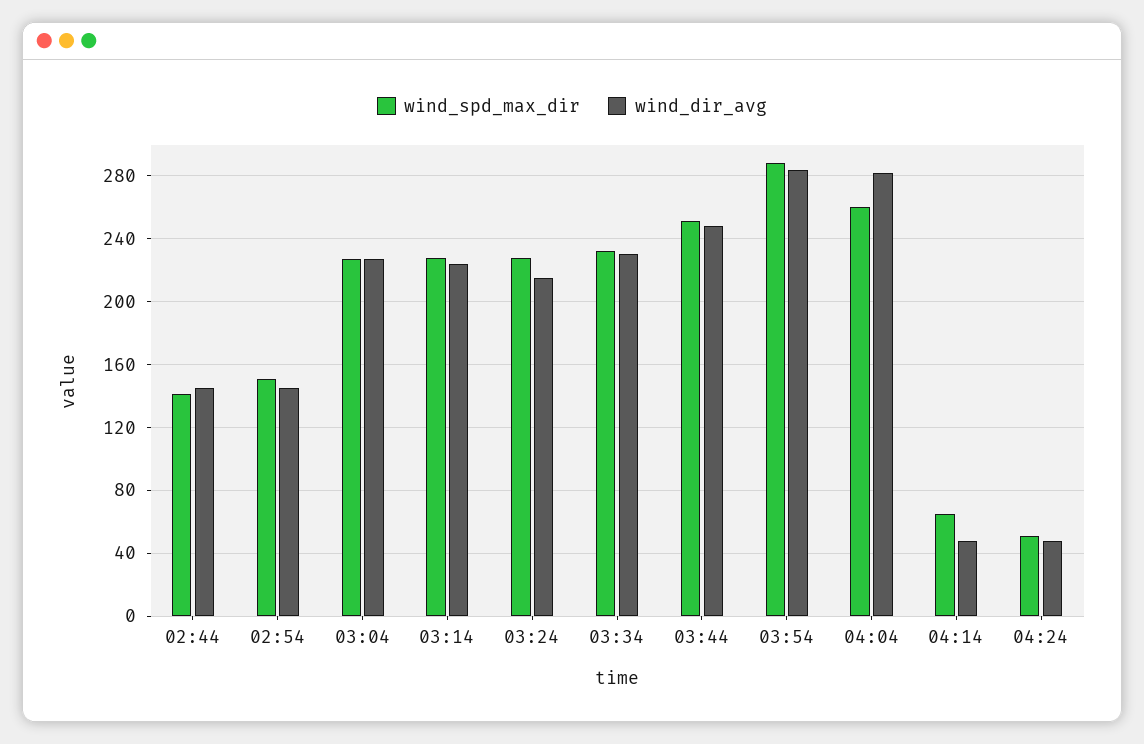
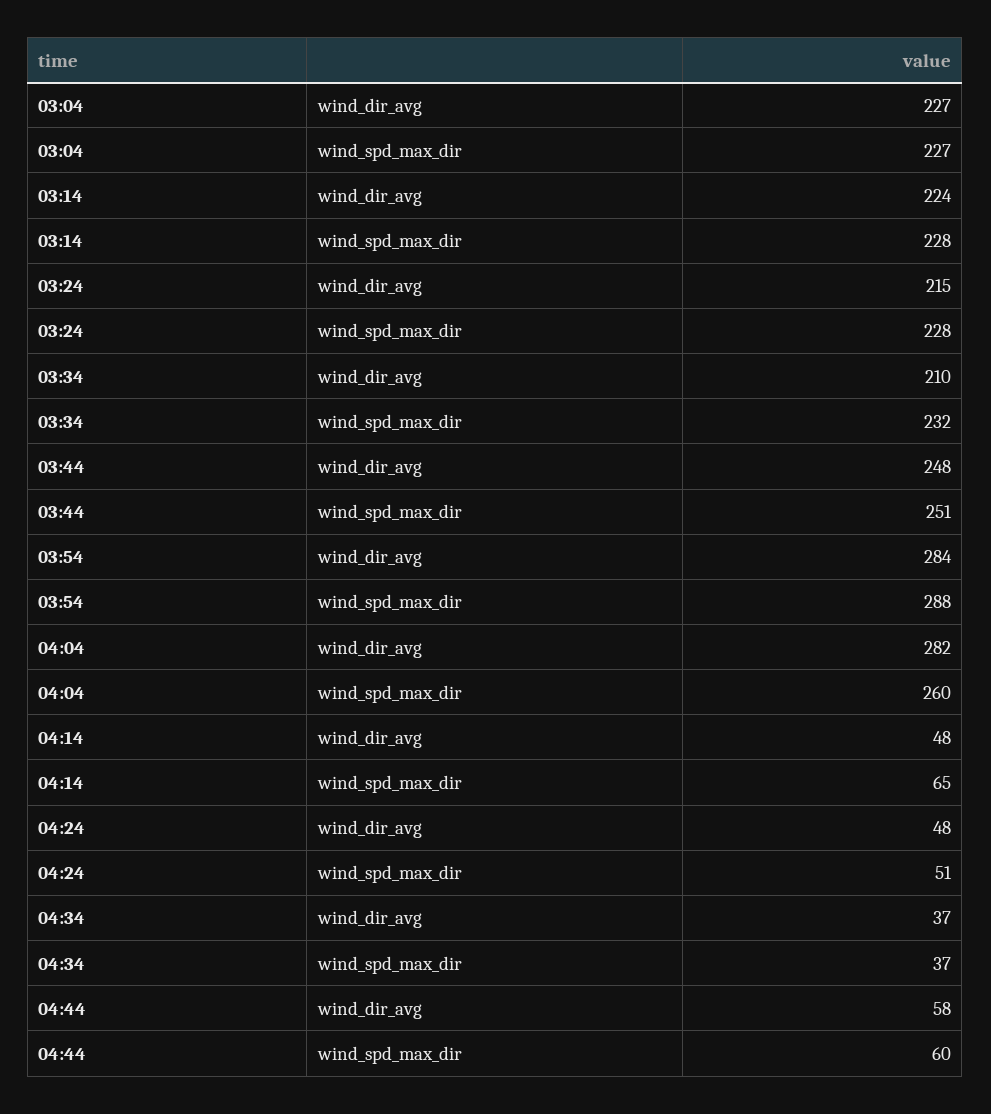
wind_spd_max_dir, 02:44: 140 -> none
wind_dir_avg, 02:44: 145 -> none
wind_spd_max_dir, 02:54: 150 -> none
wind_dir_avg, 02:54: 145 -> none
wind_dir_avg, 03:34: 230 -> 210
wind_dir_avg, 04:34: none -> 37
wind_spd_max_dir, 04:34: none -> 37
wind_dir_avg, 04:44: none -> 58
wind_spd_max_dir, 04:44: none -> 60

